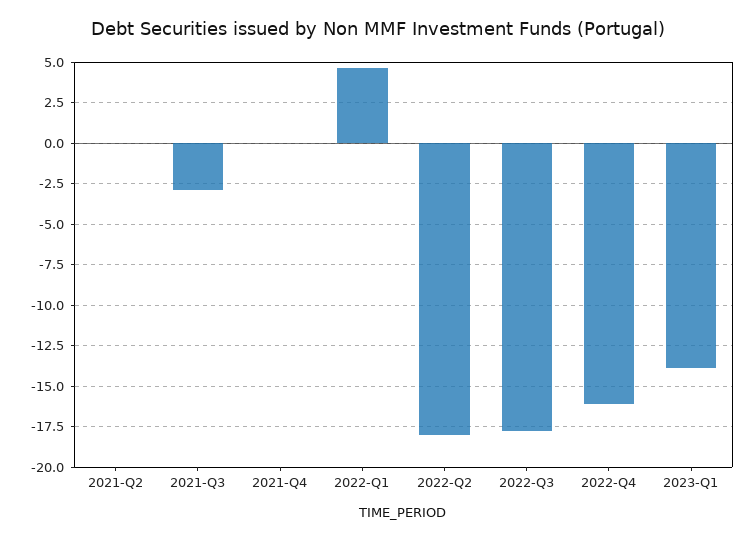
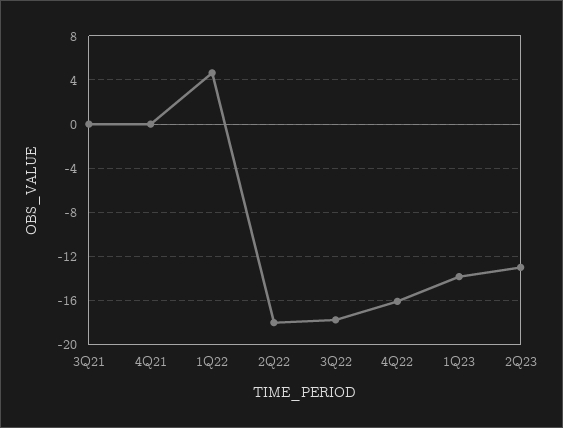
2021-Q2: 0 -> none
2021-Q3: -3 -> 0
2Q23: none -> -13

